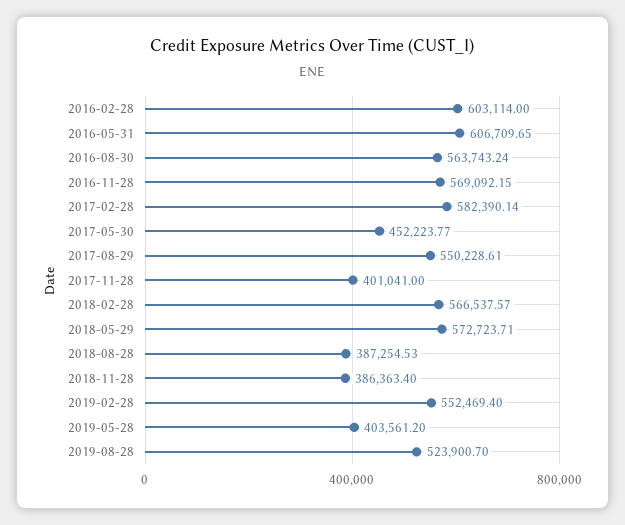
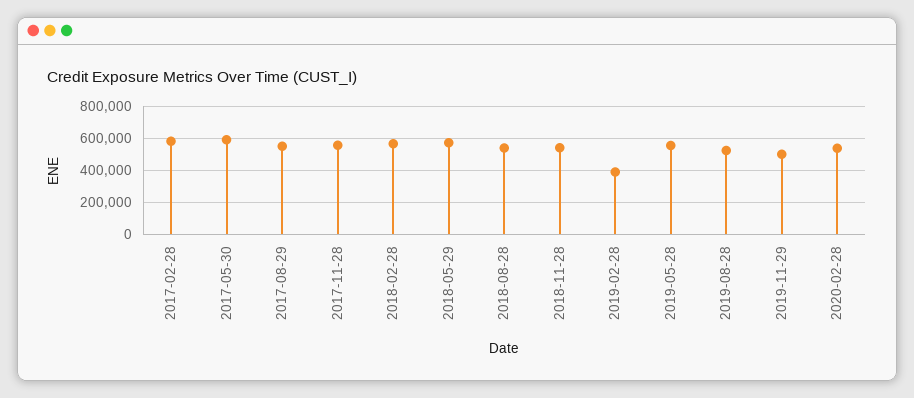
2016-02-28: 603114 -> none
2016-05-31: 606709.65 -> none
2016-08-30: 563743.24 -> none
2016-11-28: 569092.15 -> none
2017-05-30: 452223.77 -> 600000
2017-11-28: 401041 -> 550000
2018-08-28: 387254.53 -> 550000
2018-11-28: 386363.4 -> 550000
2019-02-28: 552469.4 -> 400000
2019-05-28: 403561.2 -> 550000
2019-11-29: none -> 500000
2020-02-28: none -> 550000

